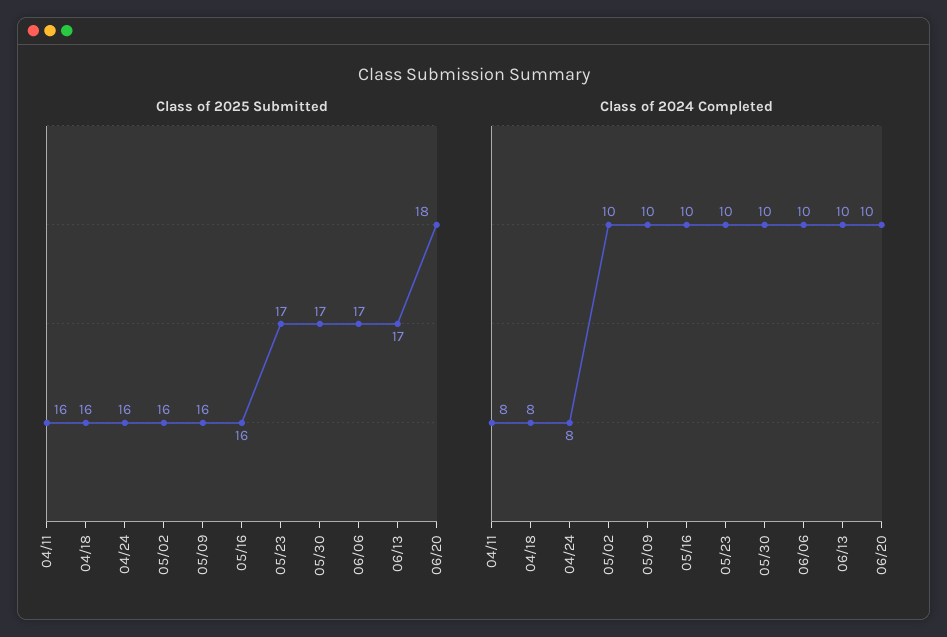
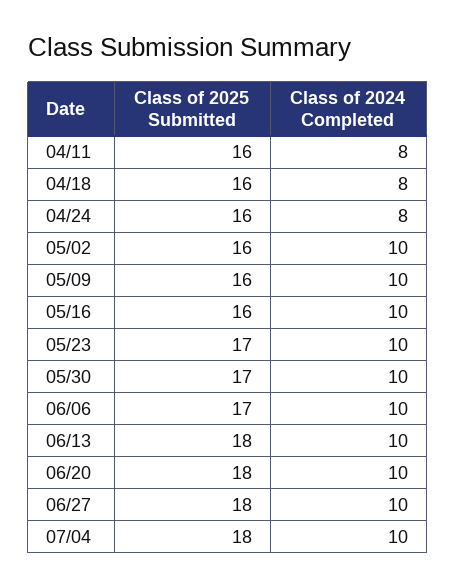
Class of 2025 Submitted, 06/13: 17 -> 18
Class of 2025 Submitted, 06/27: none -> 18
Class of 2024 Completed, 06/27: none -> 10
Class of 2025 Submitted, 07/04: none -> 18
Class of 2024 Completed, 07/04: none -> 10

